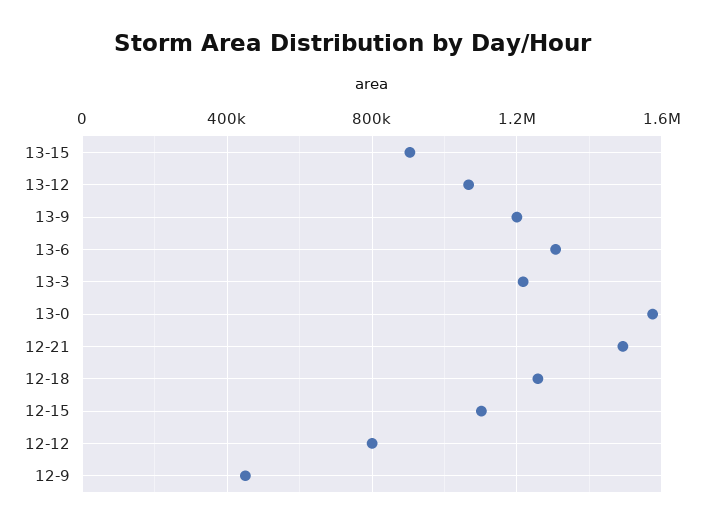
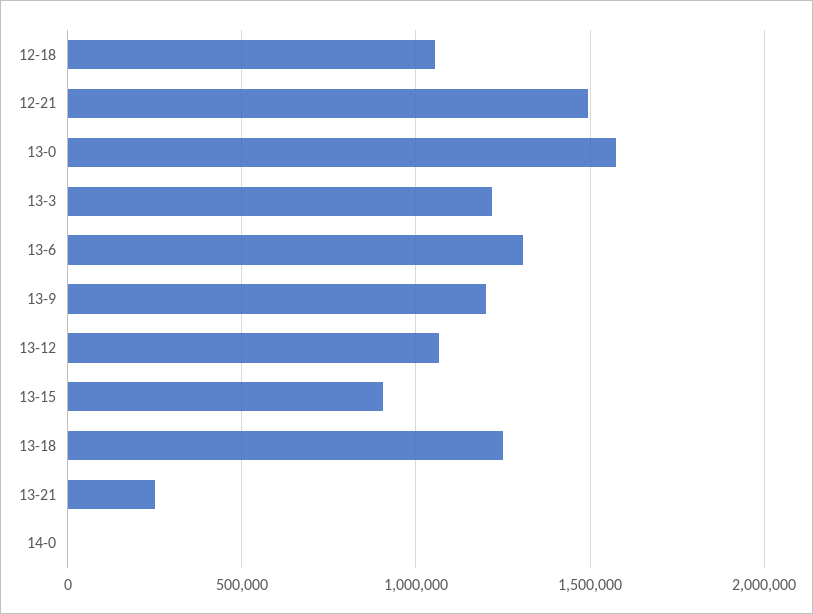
12-18: 1250000 -> 1050000
12-15: 1100000 -> none
12-12: 800000 -> none
12-9: 450000 -> none
13-18: none -> 1250000
13-21: none -> 250000
14-0: none -> 0

